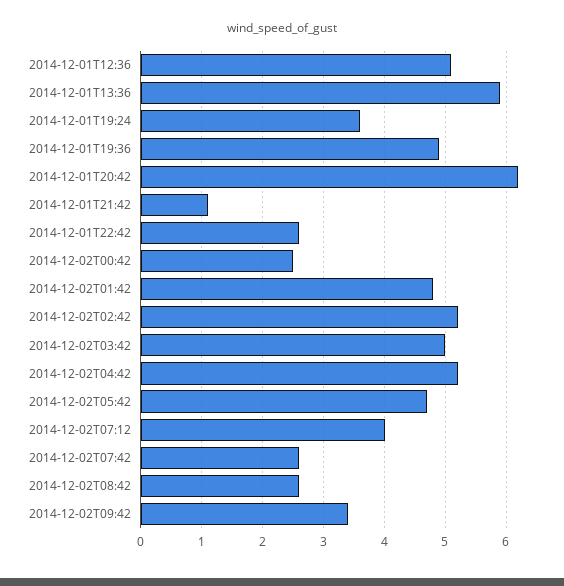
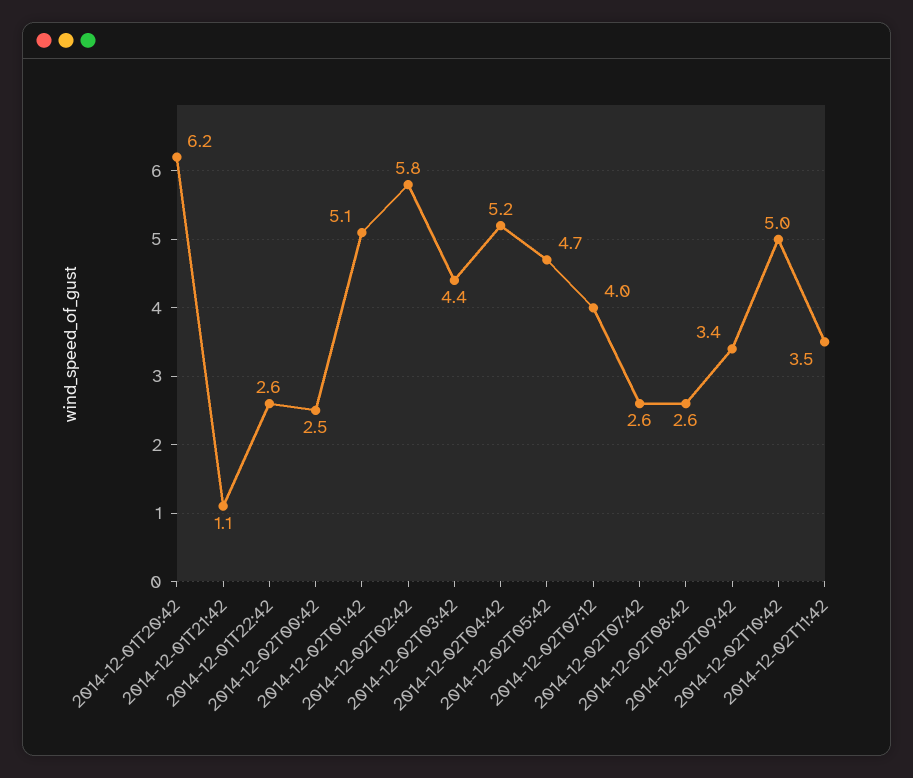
2014-12-01T12:36: 5.1 -> none
2014-12-01T13:36: 5.9 -> none
2014-12-01T19:24: 3.6 -> none
2014-12-01T19:36: 4.9 -> none
2014-12-02T01:42: 4.8 -> 5.1
2014-12-02T02:42: 5.2 -> 5.8
2014-12-02T03:42: 5 -> 4.4
2014-12-02T10:42: none -> 5
2014-12-02T11:42: none -> 3.5

